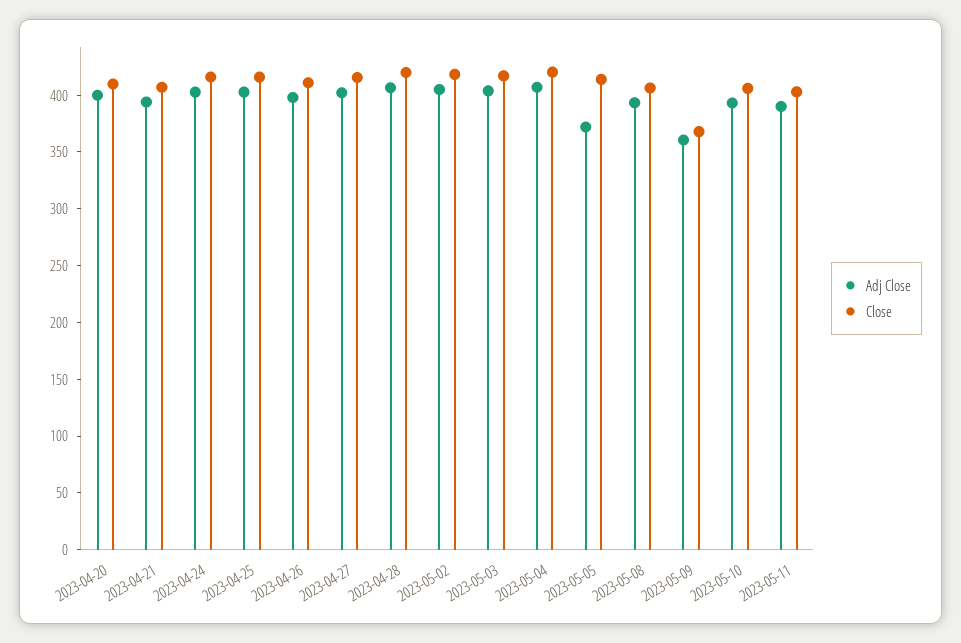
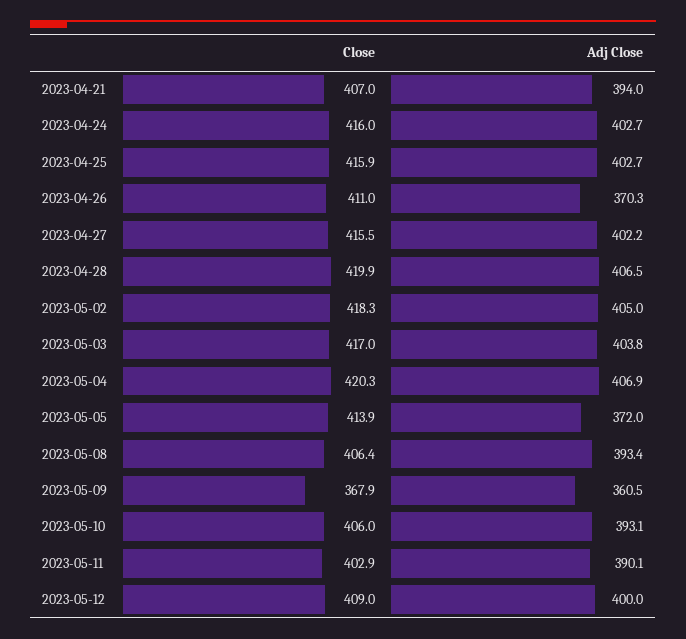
Adj Close, 2023-04-20: 400 -> none
Close, 2023-04-20: 410 -> none
Adj Close, 2023-04-26: 400 -> 370.3
Close, 2023-05-12: none -> 409
Adj Close, 2023-05-12: none -> 400

